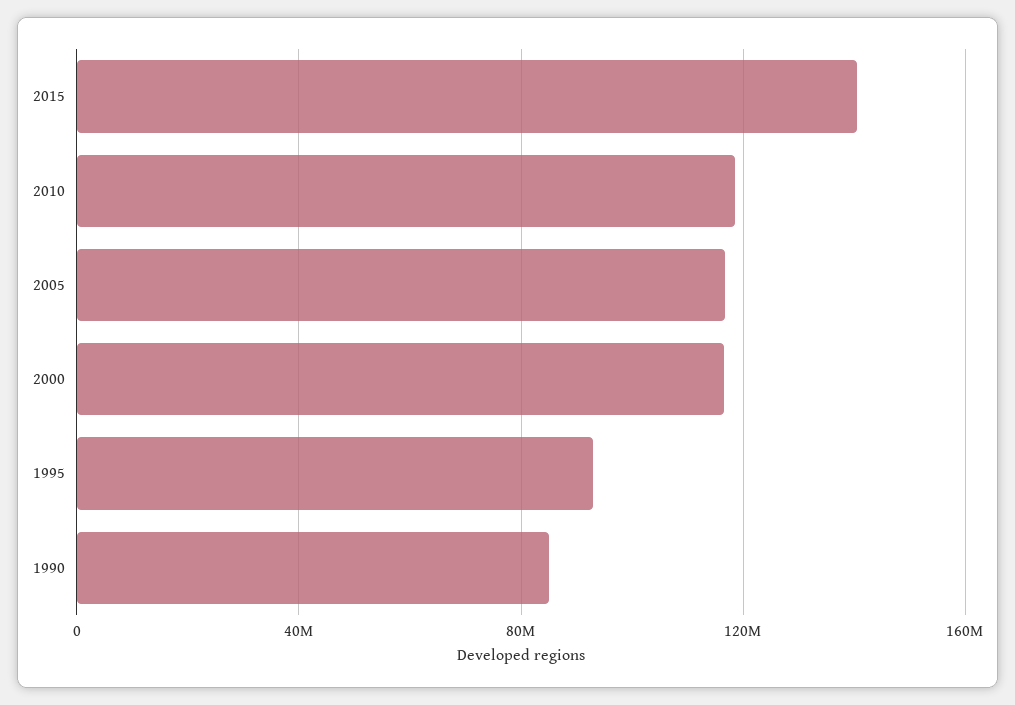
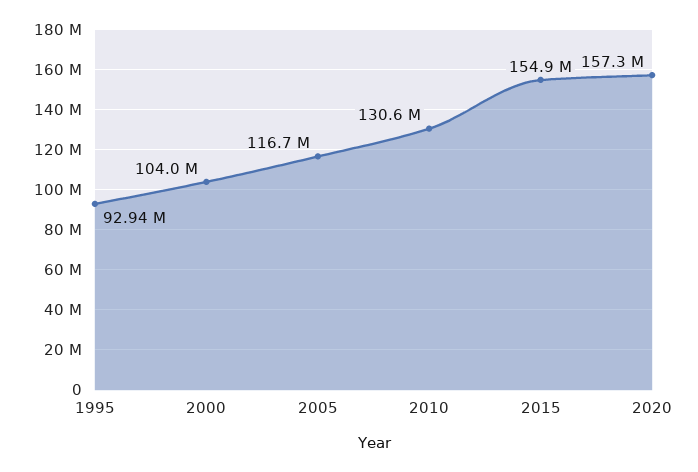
2015: 140000000 -> 154900000
2010: 120000000 -> 130600000
2000: 115000000 -> 104000000
1990: 85000000 -> none
2020: none -> 157300000

